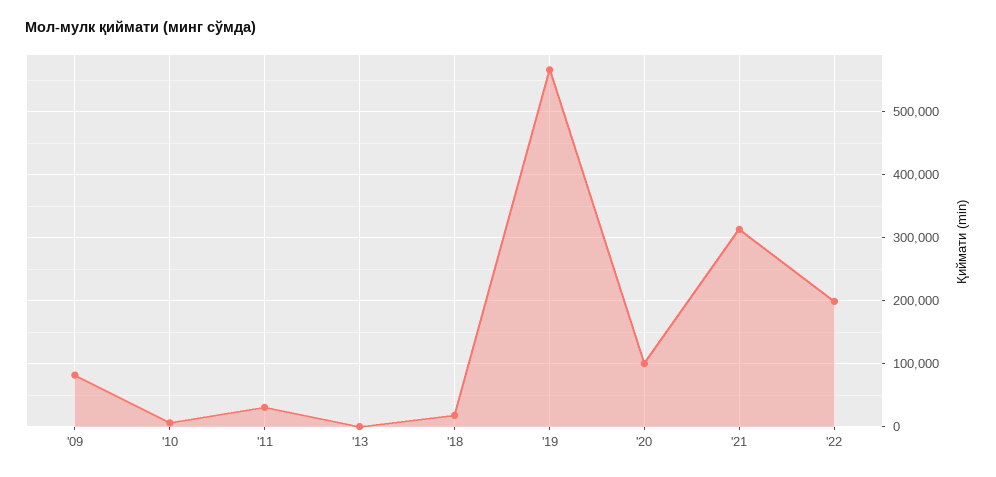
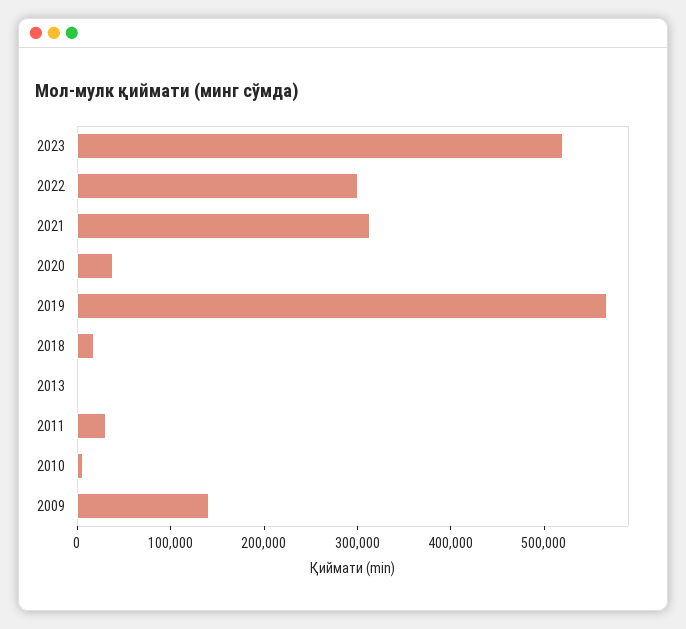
'09: 80000 -> 140000
'20: 100000 -> 40000
'22: 200000 -> 300000
2023: none -> 520000

